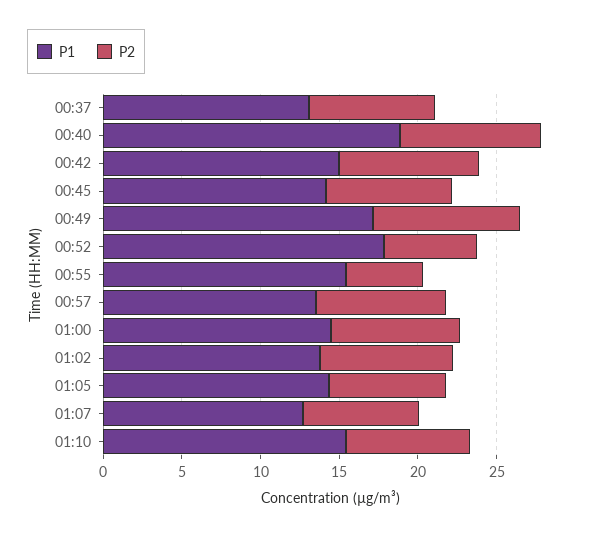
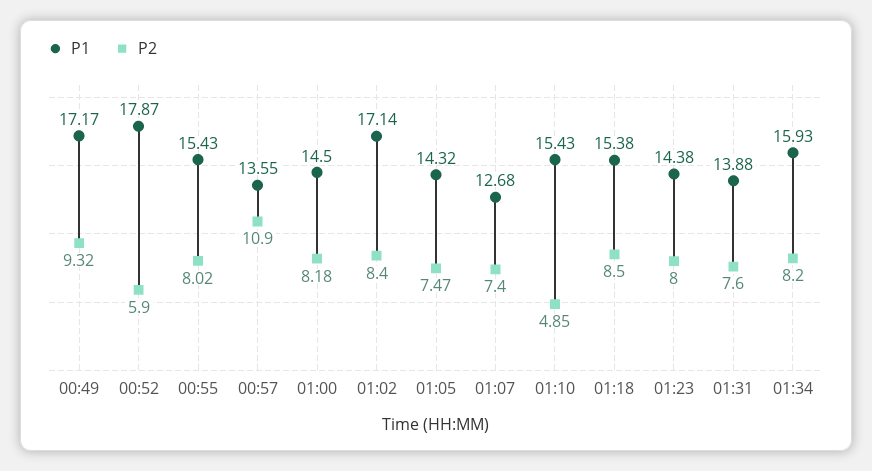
P1, 00:37: 13 -> none
P2, 00:37: 8 -> none
P1, 00:40: 19 -> none
P2, 00:40: 9 -> none
P1, 00:42: 15 -> none
P2, 00:42: 9 -> none
P1, 00:45: 14 -> none
P2, 00:45: 8 -> none
P2, 00:55: 5 -> 8.02
P2, 00:57: 8 -> 10.9
P1, 01:02: 14 -> 17.14
P2, 01:10: 8 -> 4.85
P1, 01:18: none -> 15.38
P2, 01:18: none -> 8.5
P1, 01:23: none -> 14.38
P2, 01:23: none -> 8
P1, 01:31: none -> 13.88
P2, 01:31: none -> 7.6
P1, 01:34: none -> 15.93
P2, 01:34: none -> 8.2

